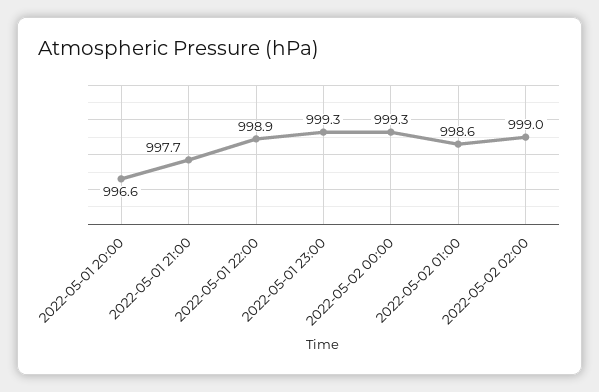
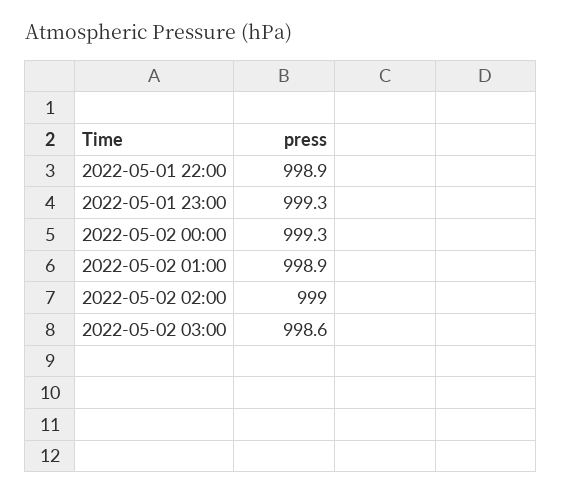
2022-05-01 20:00: 996.6 -> none
2022-05-01 21:00: 997.7 -> none
2022-05-02 01:00: 998.6 -> 998.9
2022-05-02 03:00: none -> 998.6

